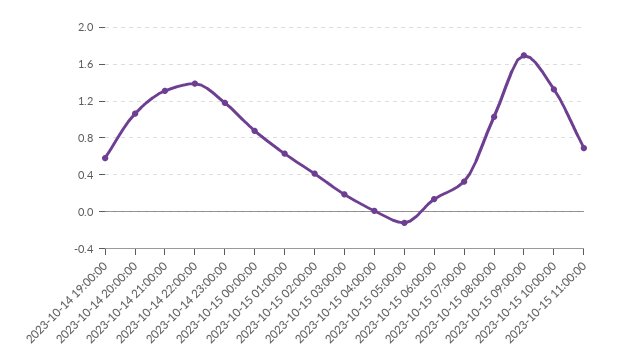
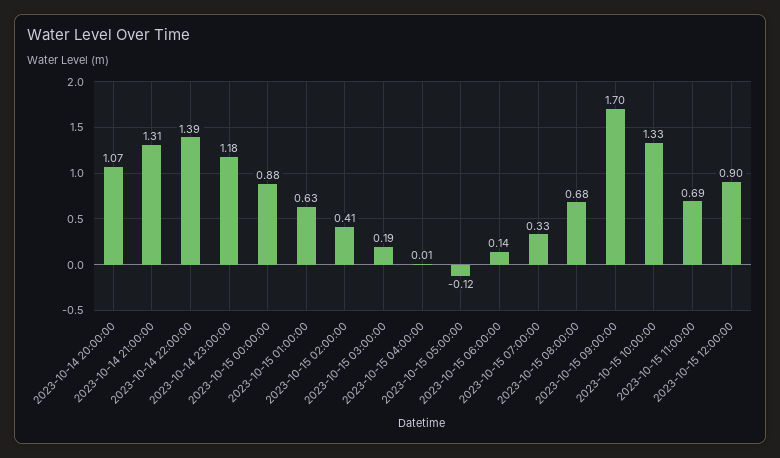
2023-10-14 19:00:00: 0.6 -> none
2023-10-15 08:00:00: 1 -> 0.68
2023-10-15 12:00:00: none -> 0.9

